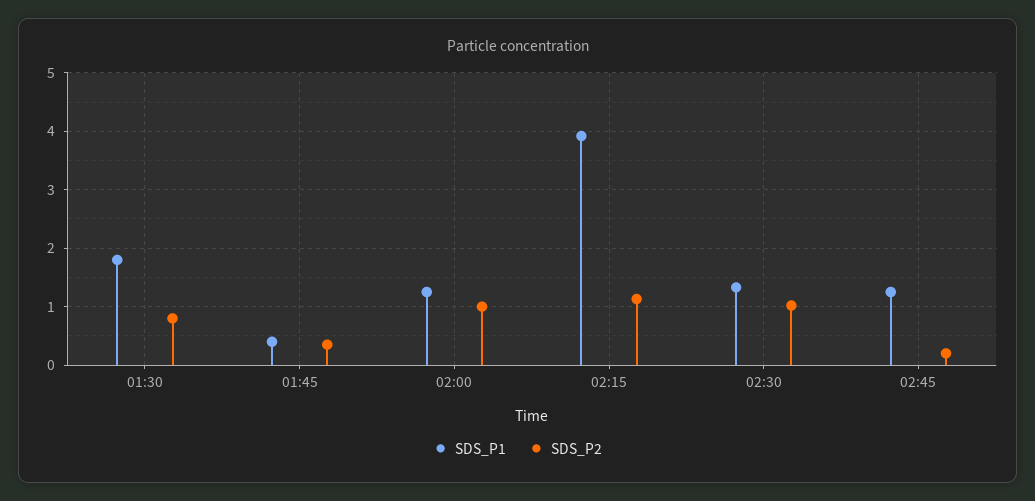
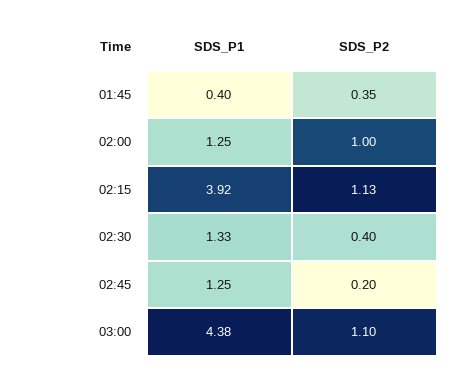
SDS_P1, 01:30: 1.8 -> none
SDS_P2, 01:30: 0.8 -> none
SDS_P2, 02:30: 1 -> 0.4
SDS_P1, 03:00: none -> 4.38
SDS_P2, 03:00: none -> 1.1

